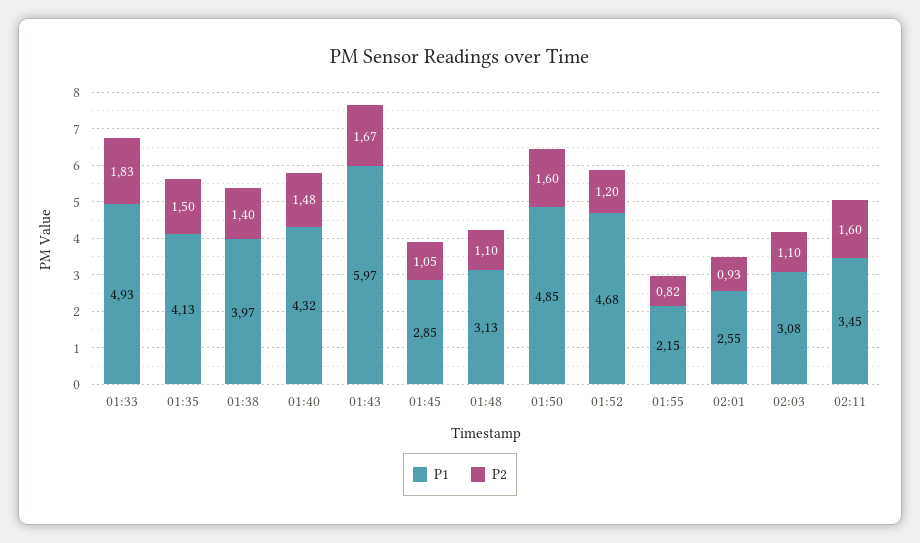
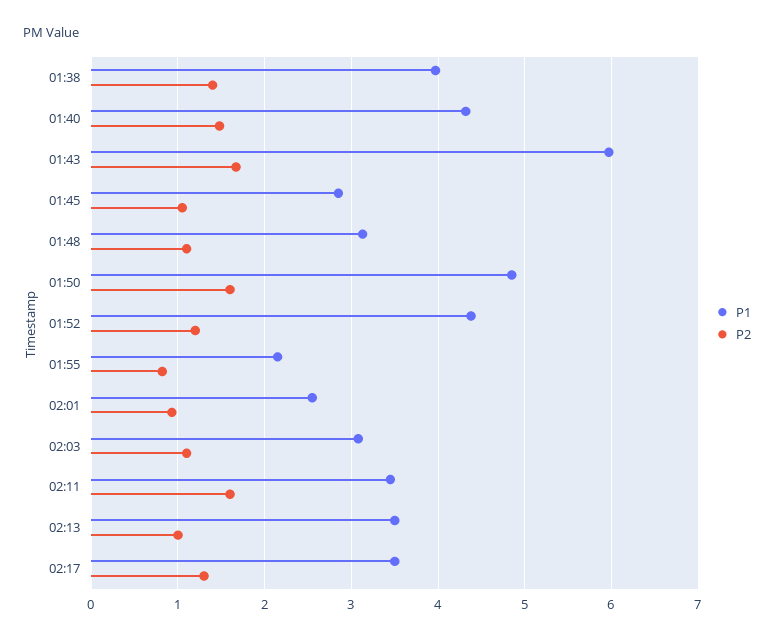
P1, 01:33: 4.93 -> none
P2, 01:33: 1.83 -> none
P1, 01:35: 4.13 -> none
P2, 01:35: 1.5 -> none
P1, 01:52: 4.68 -> 4.4
P1, 02:13: none -> 3.5
P2, 02:13: none -> 1
P1, 02:17: none -> 3.5
P2, 02:17: none -> 1.3

